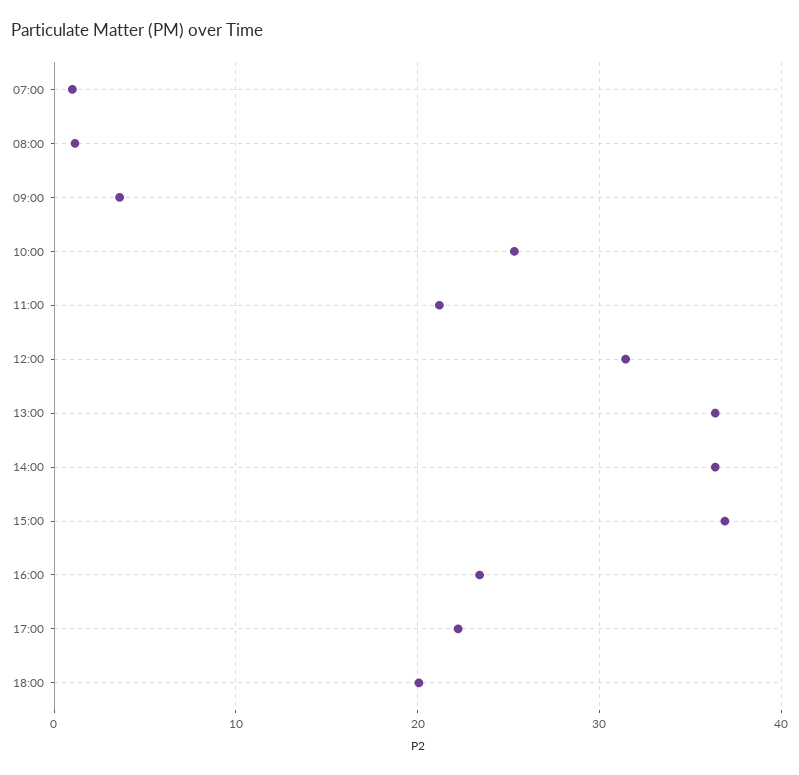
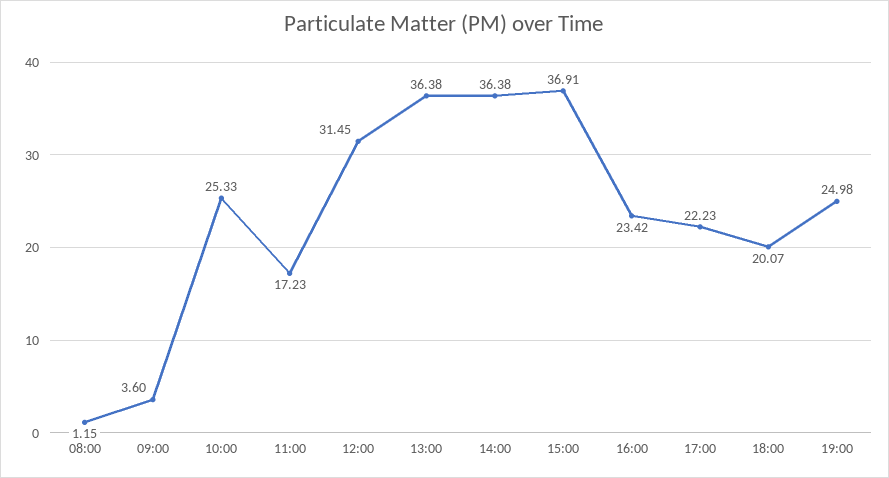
07:00: 1 -> none
11:00: 21 -> 17.23
19:00: none -> 24.98

